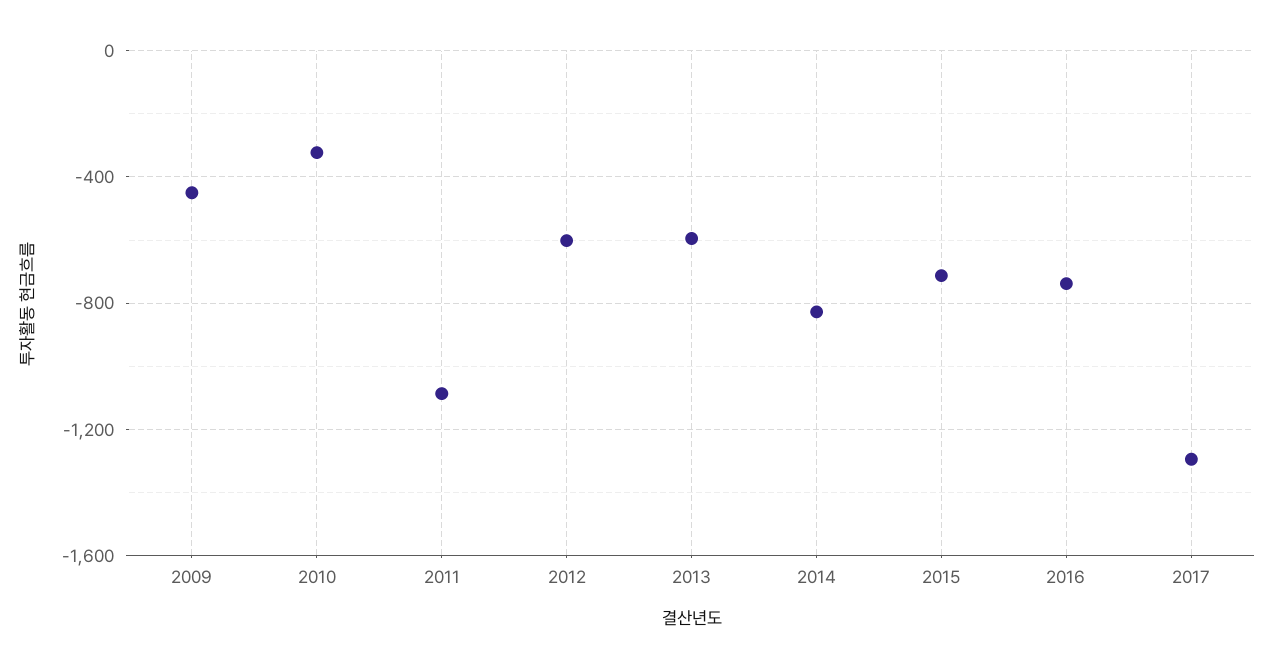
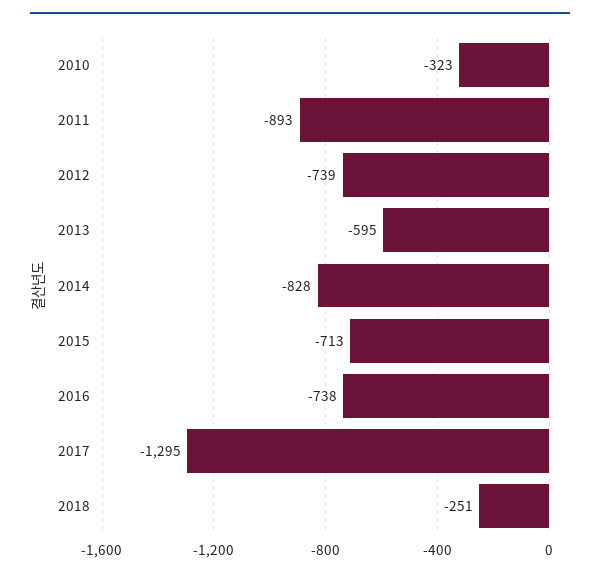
2009: -450 -> none
2011: -1100 -> -893
2012: -600 -> -739
2018: none -> -251

